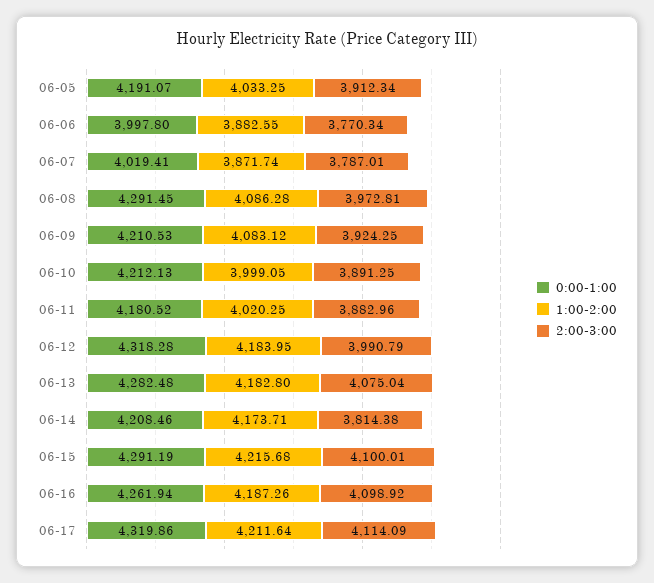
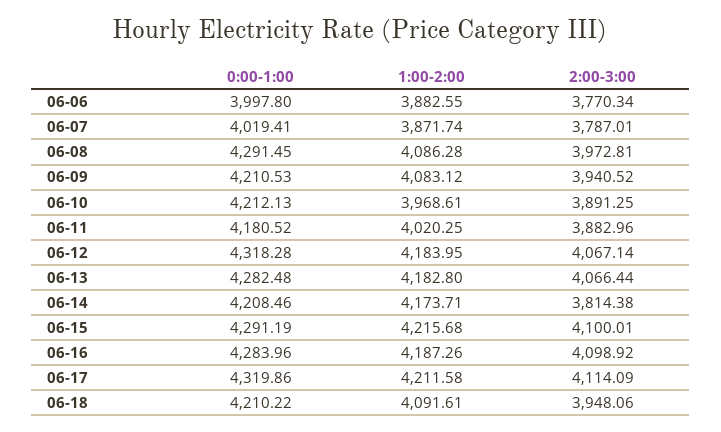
0:00-1:00, 06-05: 4191.07 -> none
1:00-2:00, 06-05: 4033.25 -> none
2:00-3:00, 06-05: 3912.34 -> none
2:00-3:00, 06-09: 3924.25 -> 3940.52
1:00-2:00, 06-10: 3999.05 -> 3968.61
2:00-3:00, 06-12: 3990.79 -> 4067.14
2:00-3:00, 06-13: 4075.04 -> 4066.44
0:00-1:00, 06-16: 4261.94 -> 4283.96
1:00-2:00, 06-17: 4211.64 -> 4211.58
0:00-1:00, 06-18: none -> 4210.22
1:00-2:00, 06-18: none -> 4091.61
2:00-3:00, 06-18: none -> 3948.06

